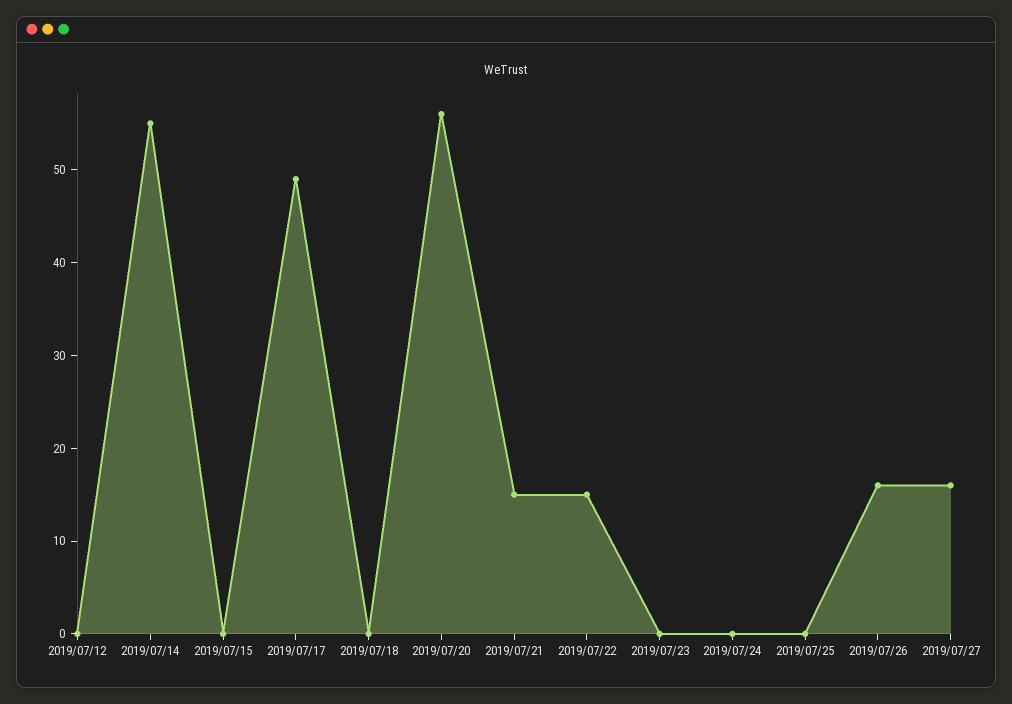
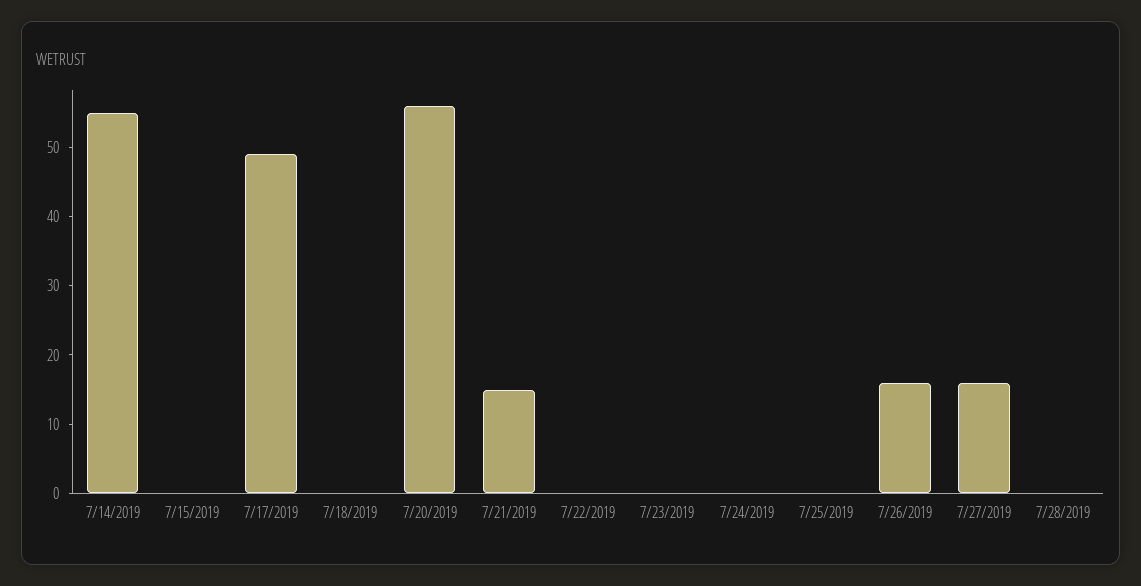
2019/07/12: 0 -> none
2019/07/22: 15 -> 0
7/28/2019: none -> 0

